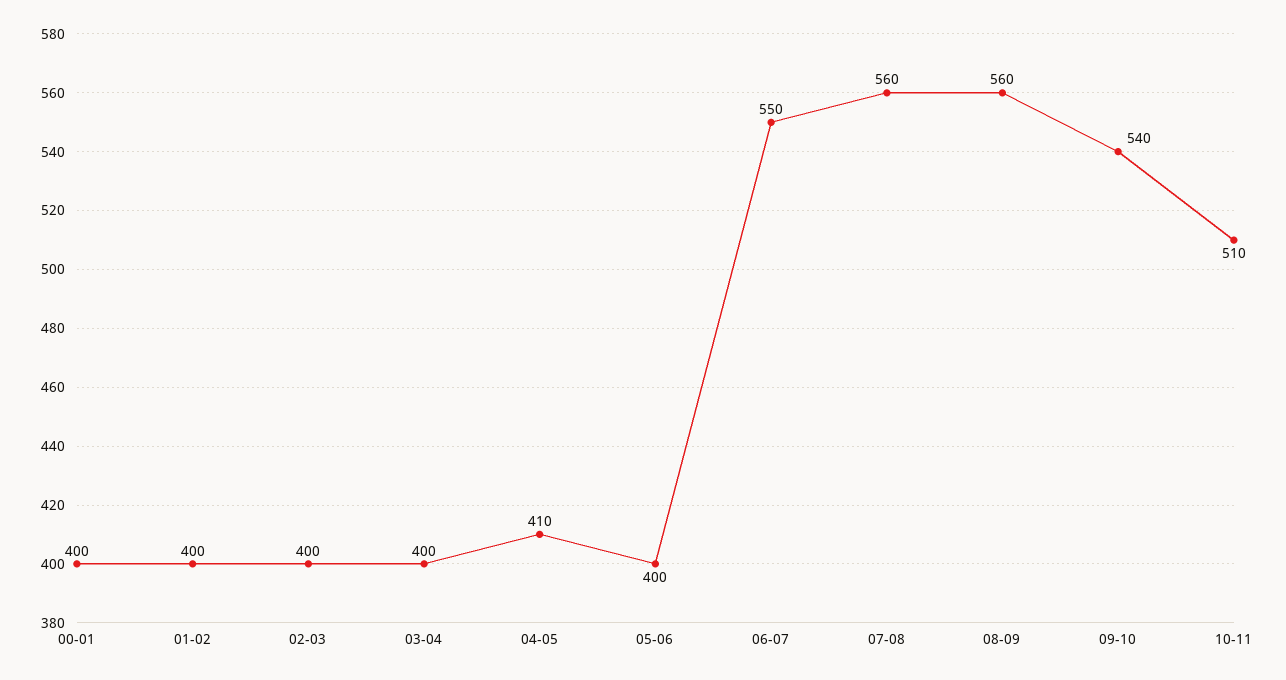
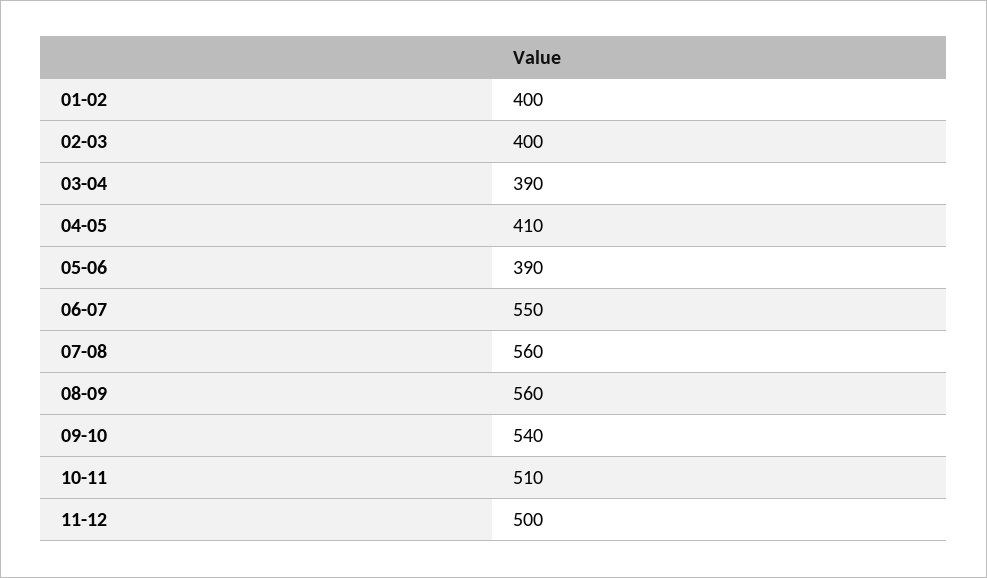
00-01: 400 -> none
03-04: 400 -> 390
05-06: 400 -> 390
11-12: none -> 500

